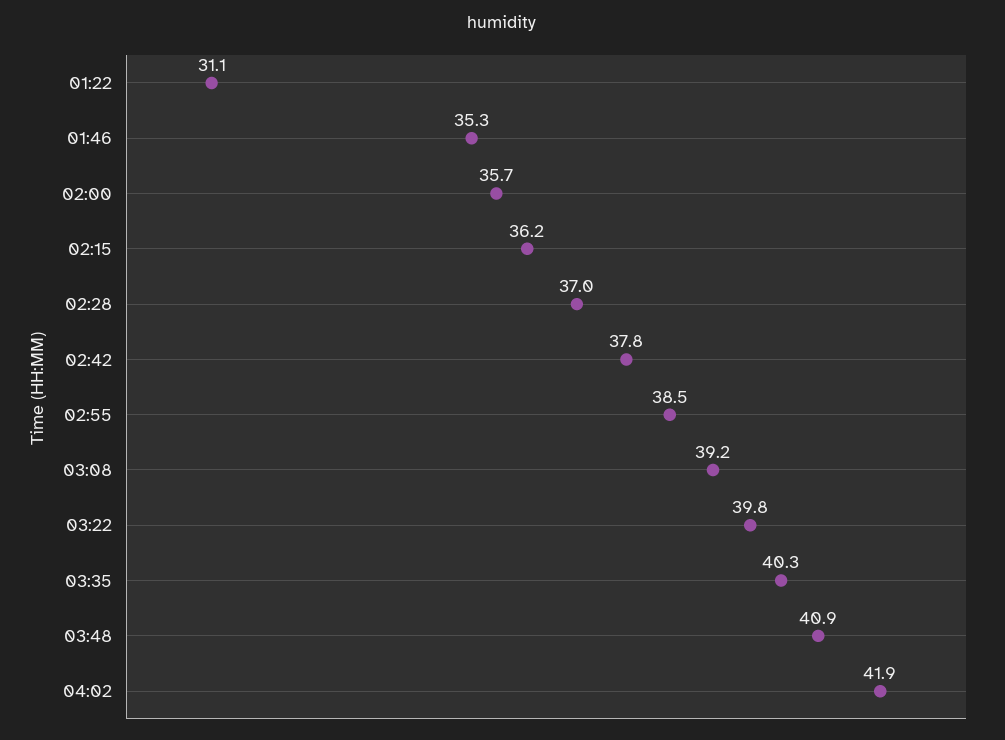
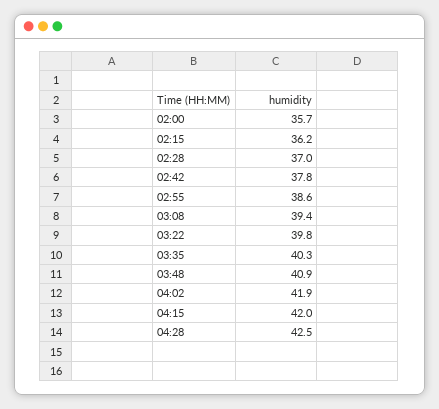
01:22: 31.1 -> none
01:46: 35.3 -> none
02:55: 38.5 -> 38.6
03:08: 39.2 -> 39.4
04:15: none -> 42
04:28: none -> 42.5

